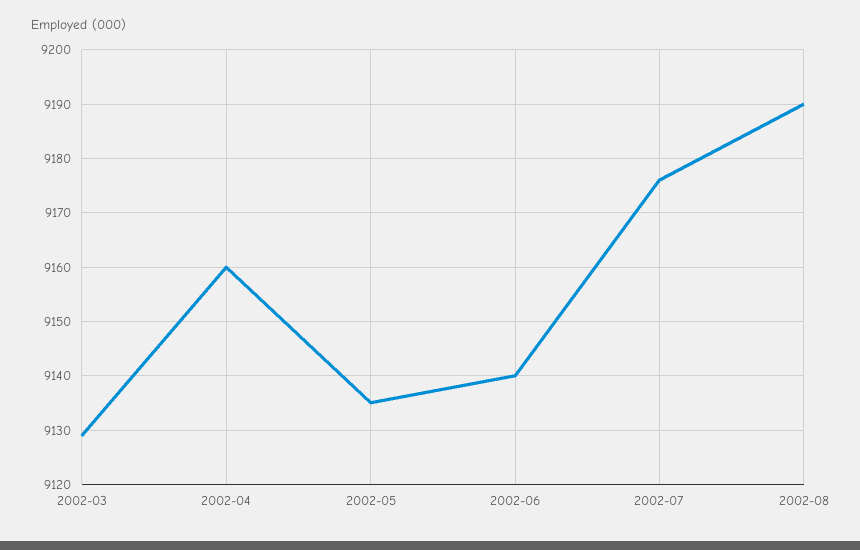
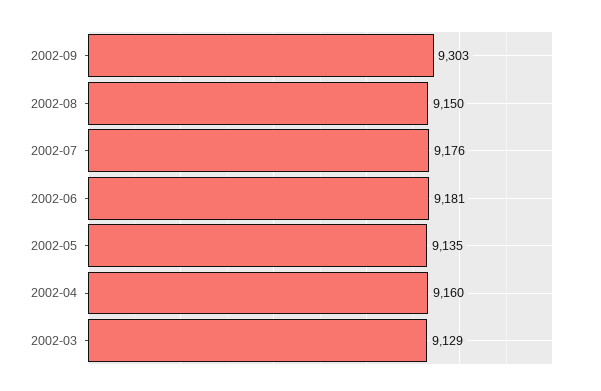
2002-06: 9140 -> 9181
2002-08: 9190 -> 9150
2002-09: none -> 9303

